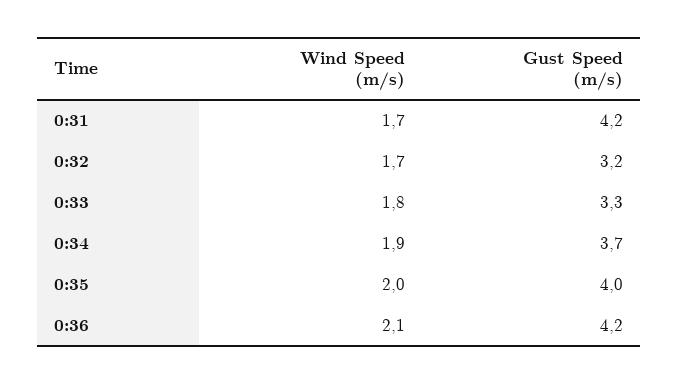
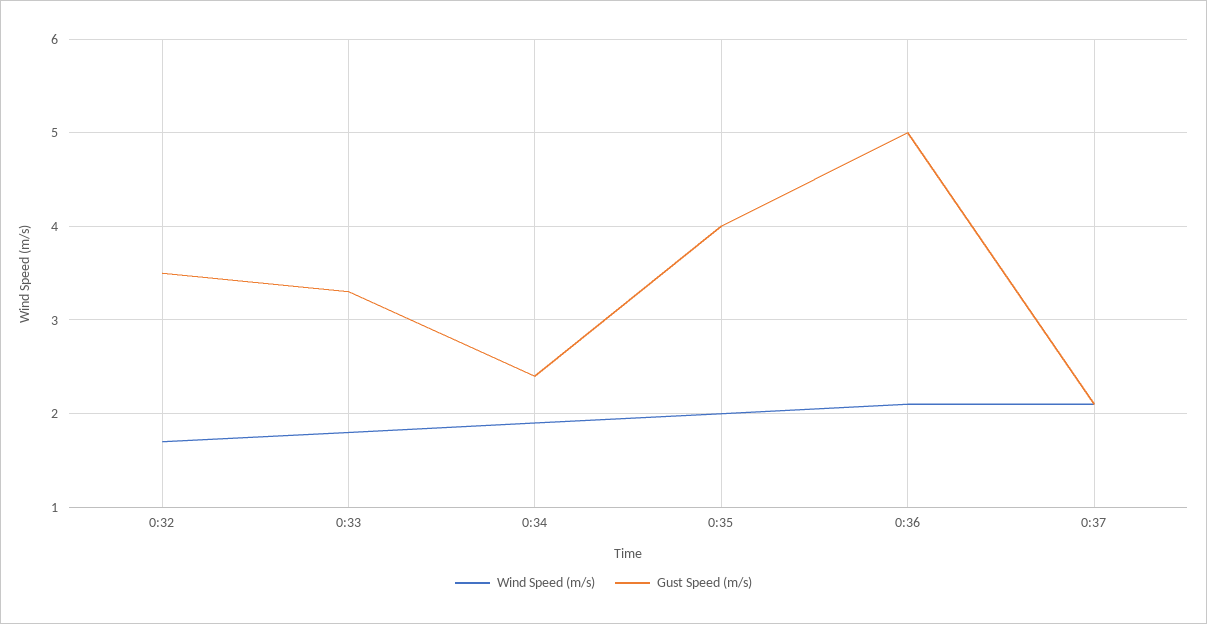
Wind Speed (m/s), 0:31: 1.7 -> none
Gust Speed (m/s), 0:31: 4.2 -> none
Gust Speed (m/s), 0:32: 3.2 -> 3.5
Gust Speed (m/s), 0:34: 3.7 -> 2.4
Gust Speed (m/s), 0:36: 4.2 -> 5
Wind Speed (m/s), 0:37: none -> 2.1
Gust Speed (m/s), 0:37: none -> 2.1

